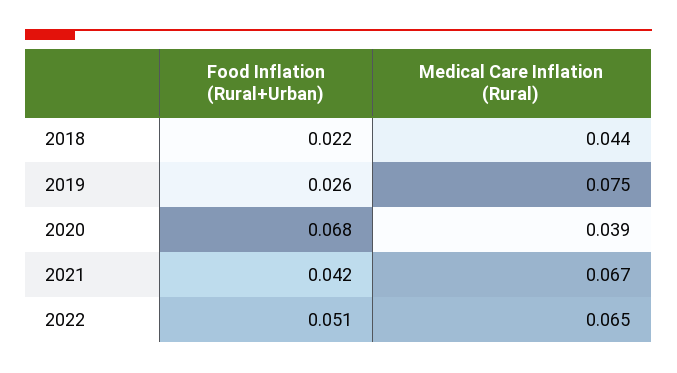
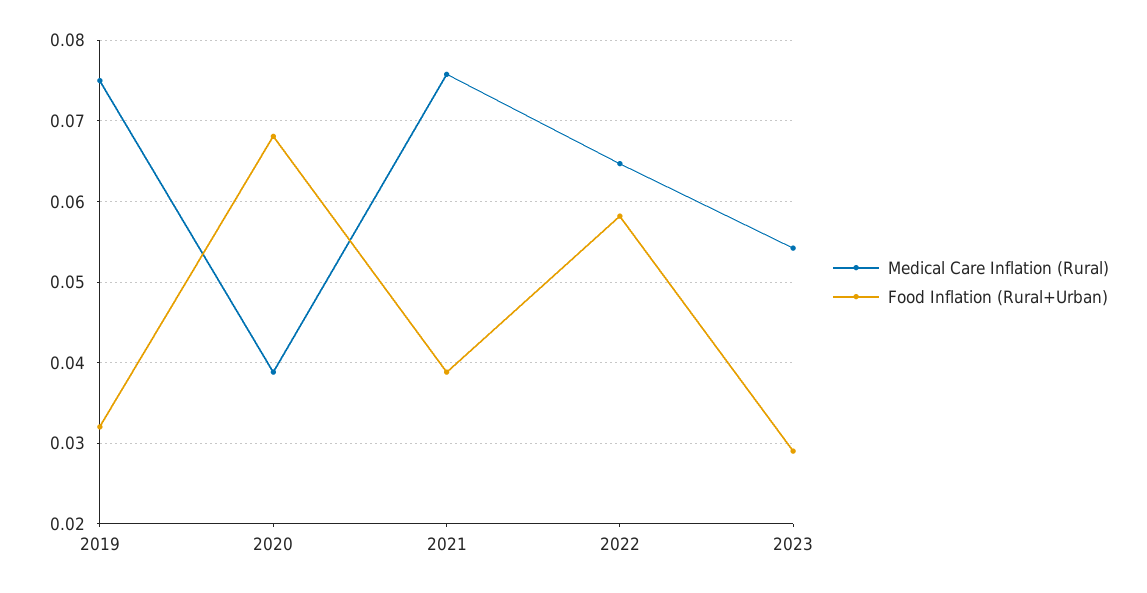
Food Inflation (Rural+Urban), 2018: 0.022 -> none
Medical Care Inflation (Rural), 2018: 0.044 -> none
Food Inflation (Rural+Urban), 2019: 0.026 -> 0.032
Food Inflation (Rural+Urban), 2021: 0.042 -> 0.039
Medical Care Inflation (Rural), 2021: 0.067 -> 0.076
Food Inflation (Rural+Urban), 2022: 0.051 -> 0.058
Medical Care Inflation (Rural), 2023: none -> 0.054
Food Inflation (Rural+Urban), 2023: none -> 0.029

